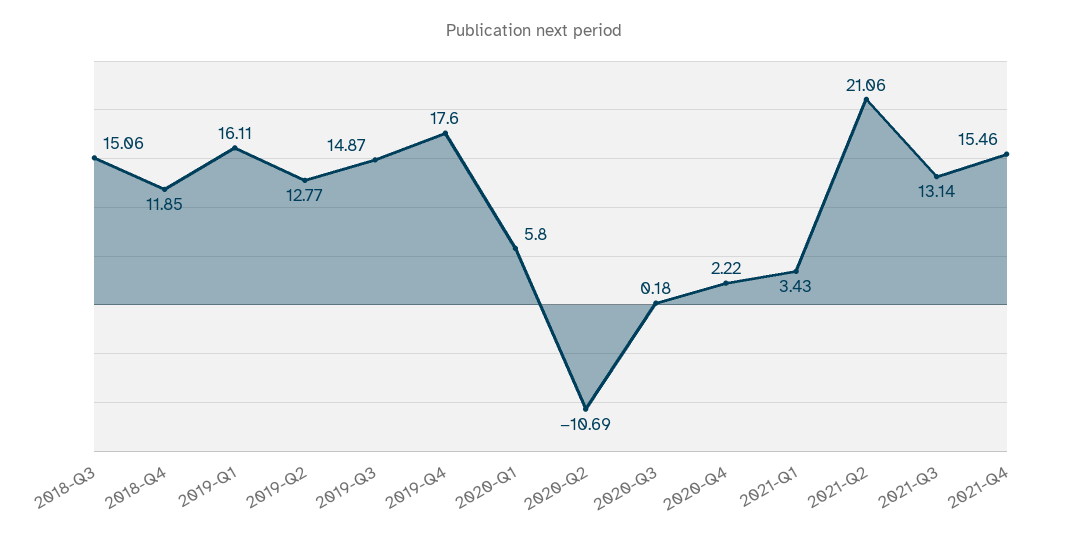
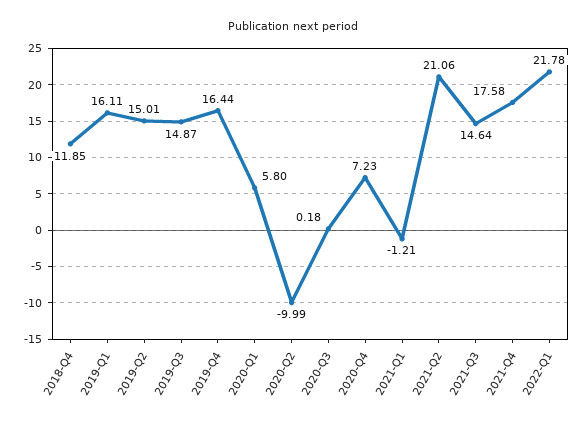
2018-Q3: 15.06 -> none
2019-Q2: 12.77 -> 15.01
2019-Q4: 17.6 -> 16.44
2020-Q2: -10.69 -> -9.99
2020-Q4: 2.22 -> 7.23
2021-Q1: 3.43 -> -1.21
2021-Q3: 13.14 -> 14.64
2021-Q4: 15.46 -> 17.58
2022-Q1: none -> 21.78

